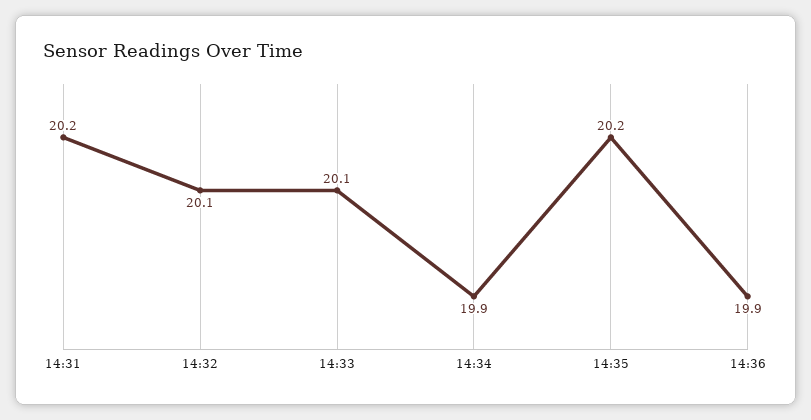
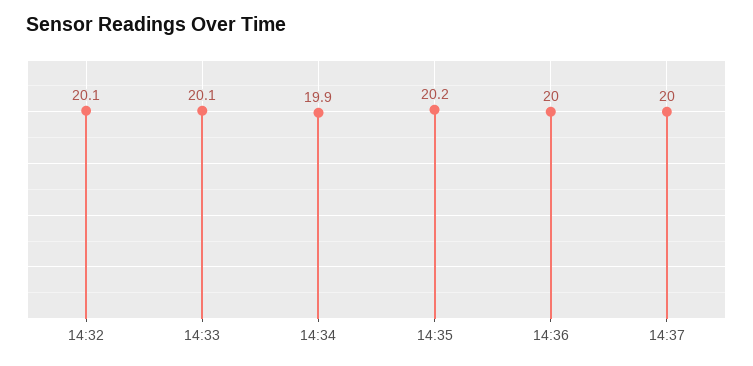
14:31: 20.2 -> none
14:36: 19.9 -> 20
14:37: none -> 20

